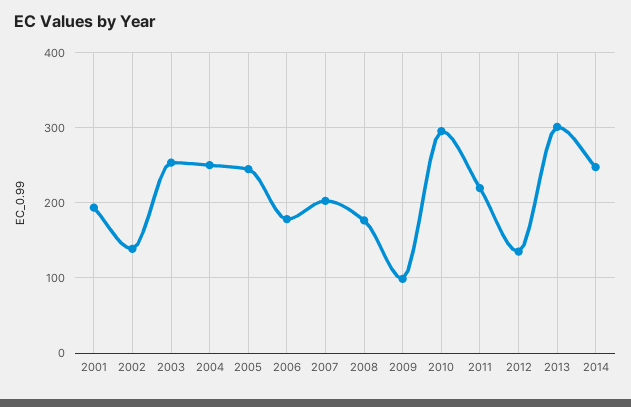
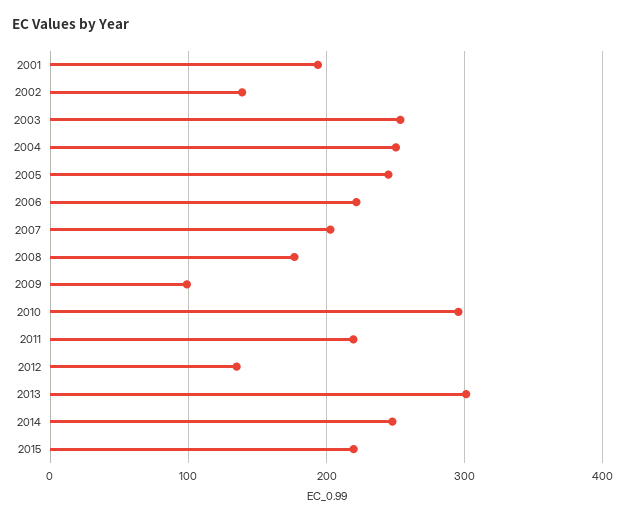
2006: 180 -> 220
2015: none -> 220

